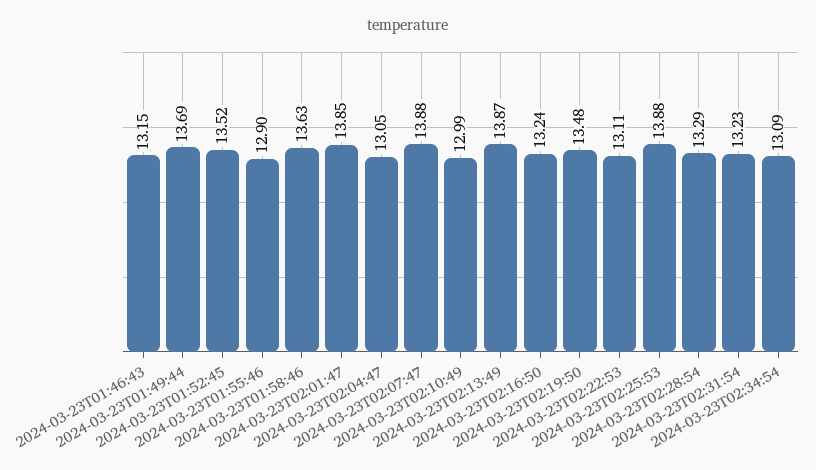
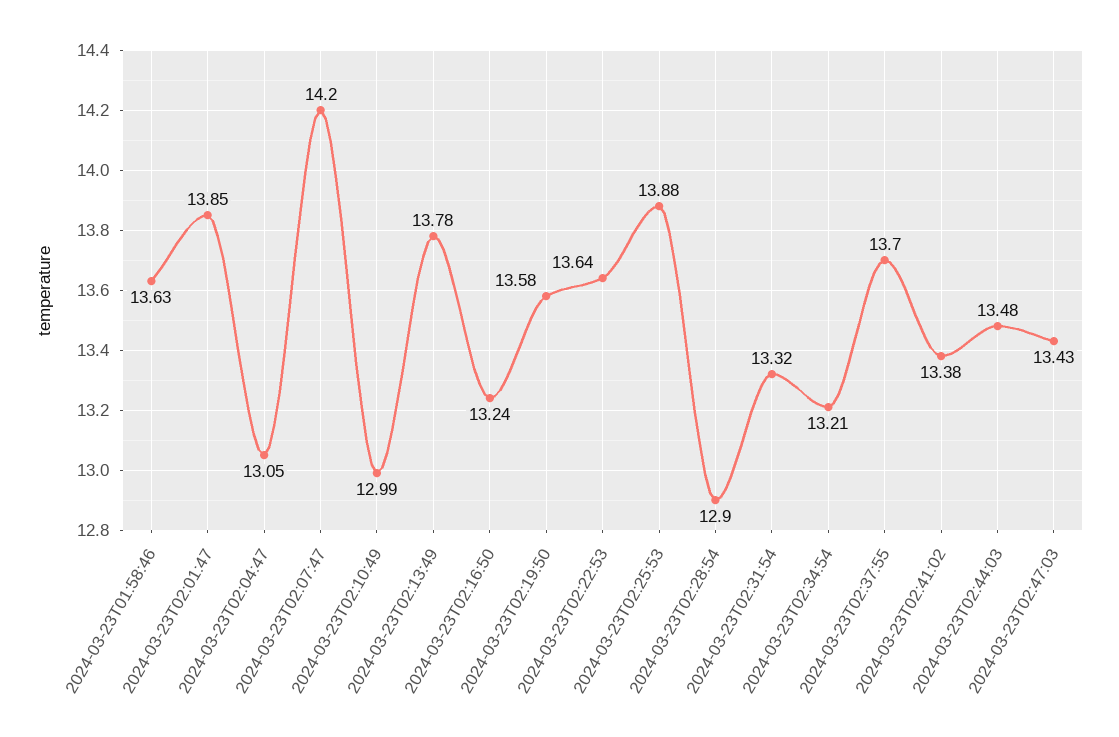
2024-03-23T01:46:43: 13.15 -> none
2024-03-23T01:49:44: 13.69 -> none
2024-03-23T01:52:45: 13.52 -> none
2024-03-23T01:55:46: 12.9 -> none
2024-03-23T02:07:47: 13.88 -> 14.2
2024-03-23T02:13:49: 13.87 -> 13.78
2024-03-23T02:19:50: 13.48 -> 13.58
2024-03-23T02:22:53: 13.11 -> 13.64
2024-03-23T02:28:54: 13.29 -> 12.9
2024-03-23T02:31:54: 13.23 -> 13.32
2024-03-23T02:34:54: 13.09 -> 13.21
2024-03-23T02:37:55: none -> 13.7
2024-03-23T02:41:02: none -> 13.38
2024-03-23T02:44:03: none -> 13.48
2024-03-23T02:47:03: none -> 13.43

